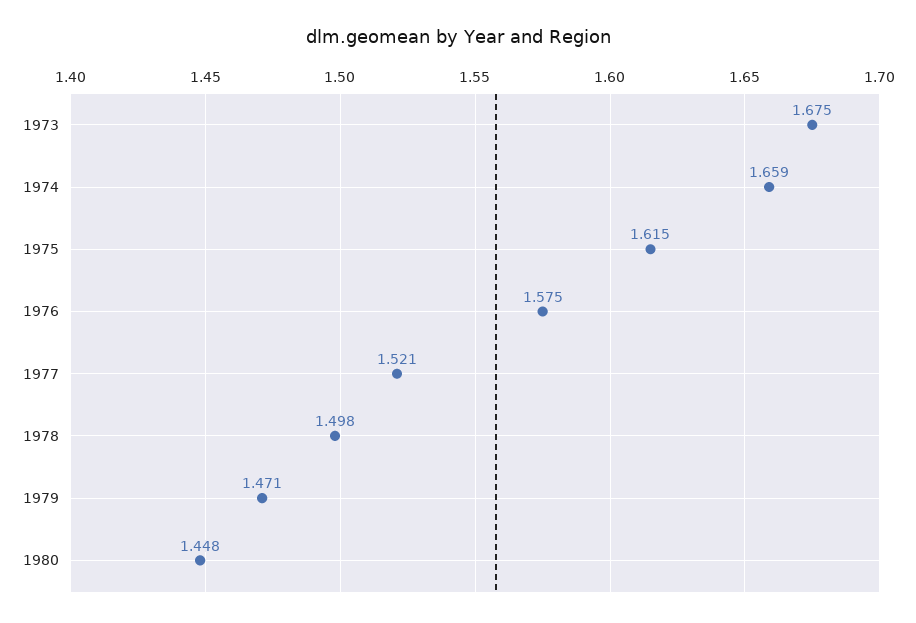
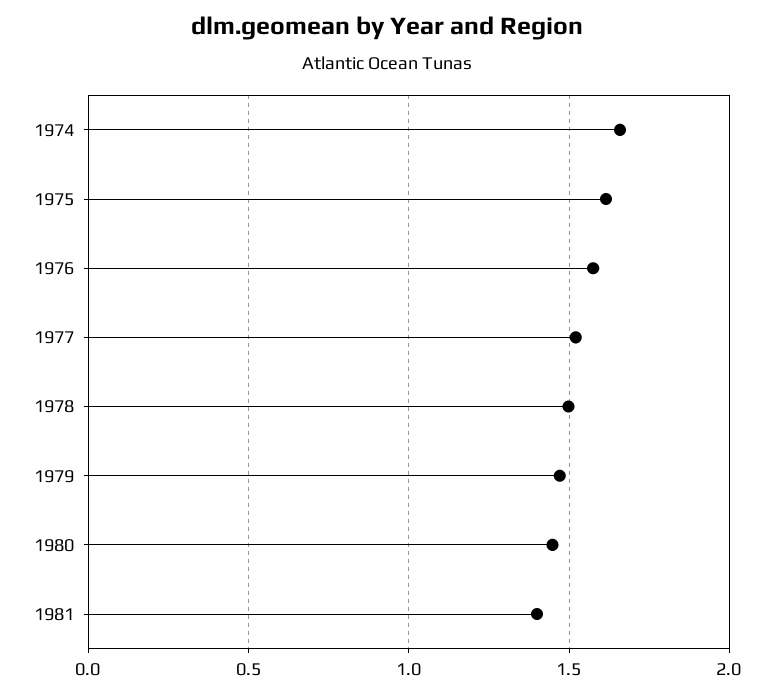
1973: 1.675 -> none
1981: none -> 1.4

